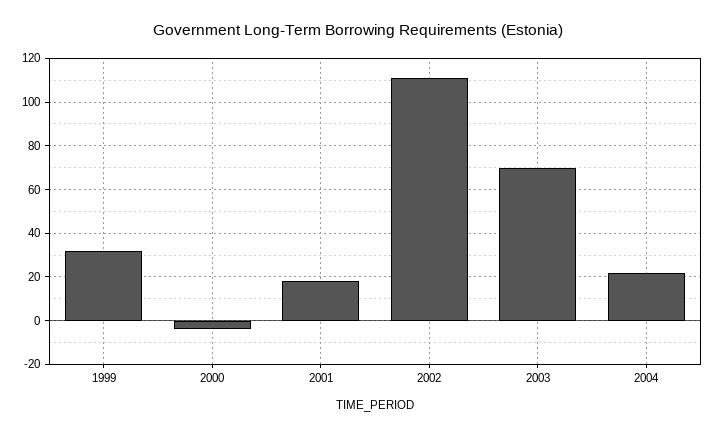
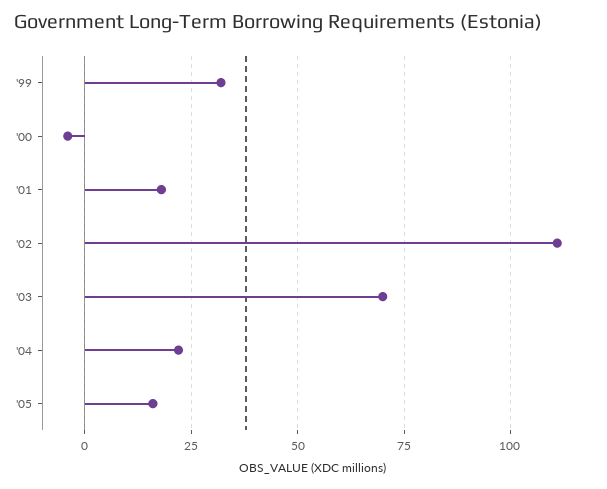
'05: none -> 15

